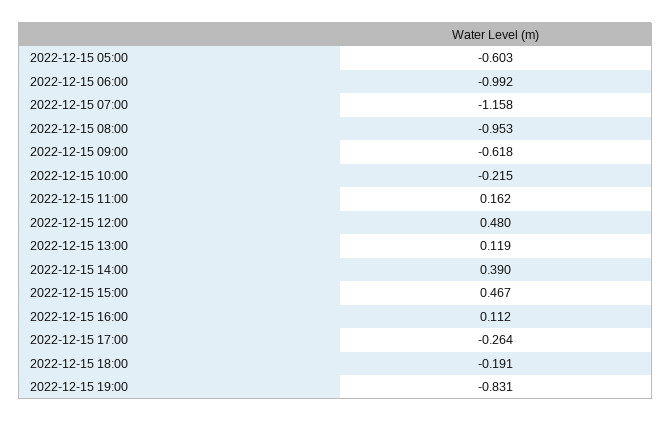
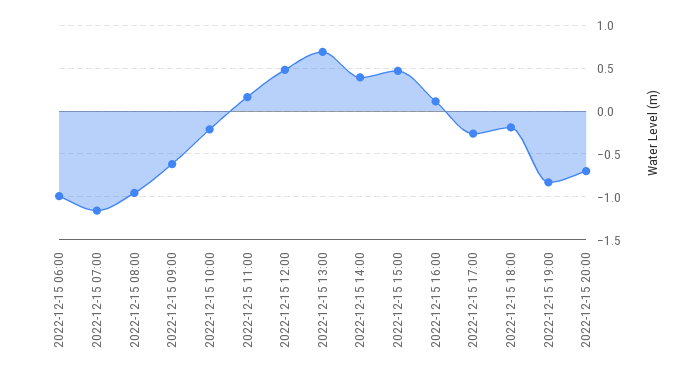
2022-12-15 05:00: -0.603 -> none
2022-12-15 13:00: 0.119 -> 0.7
2022-12-15 20:00: none -> -0.7

